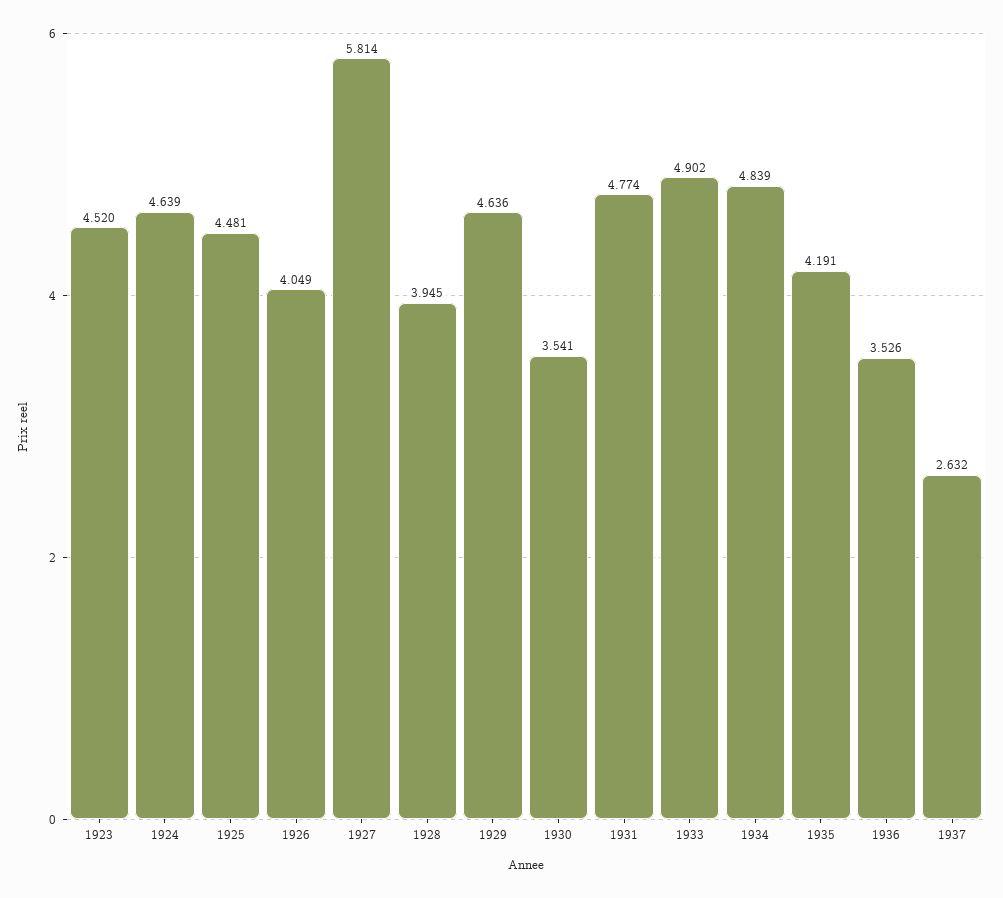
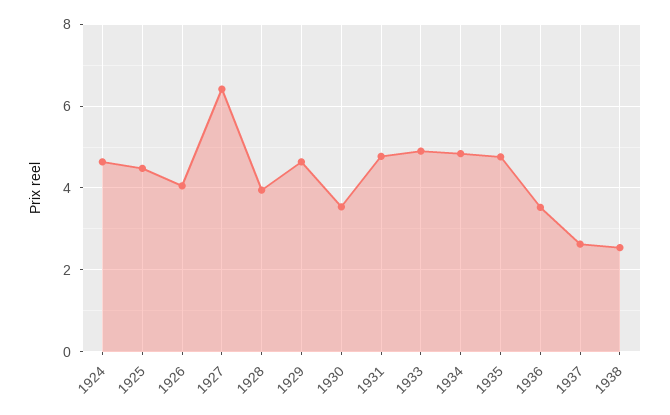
1923: 4.52 -> none
1927: 5.814 -> 6.4
1935: 4.191 -> 4.8
1938: none -> 2.6

